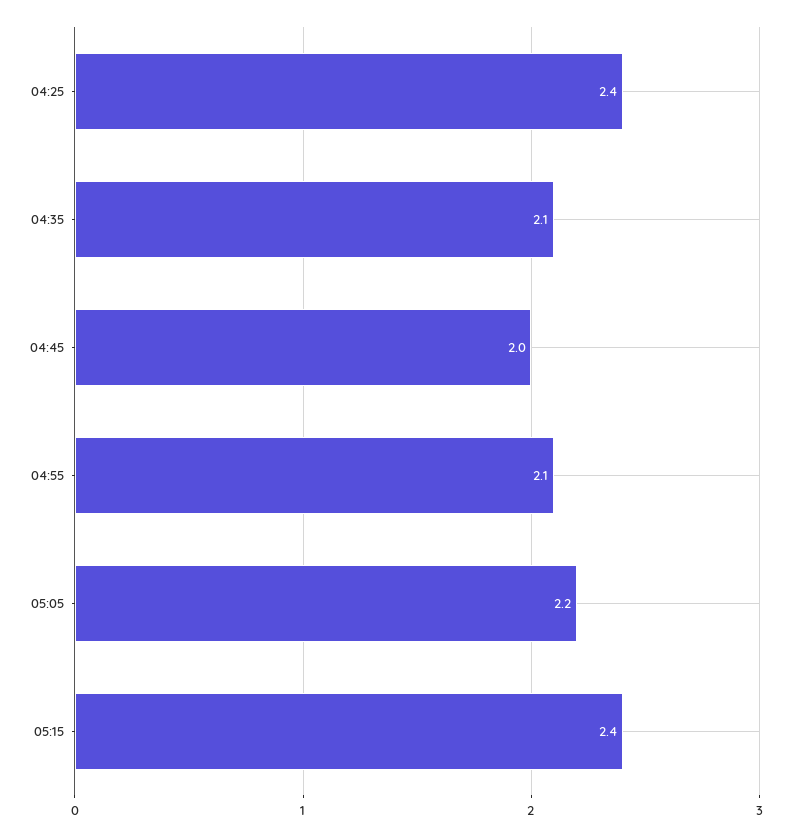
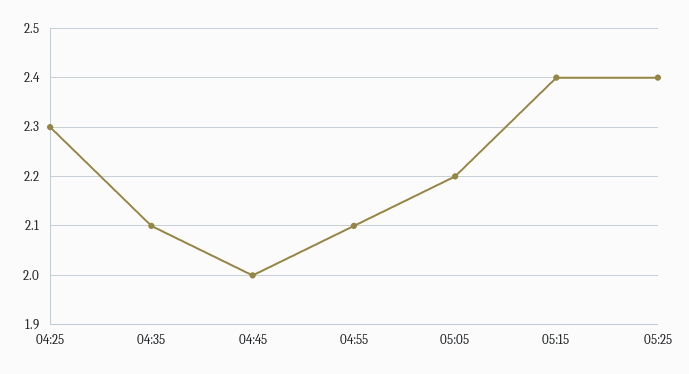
04:25: 2.4 -> 2.3
05:25: none -> 2.4

